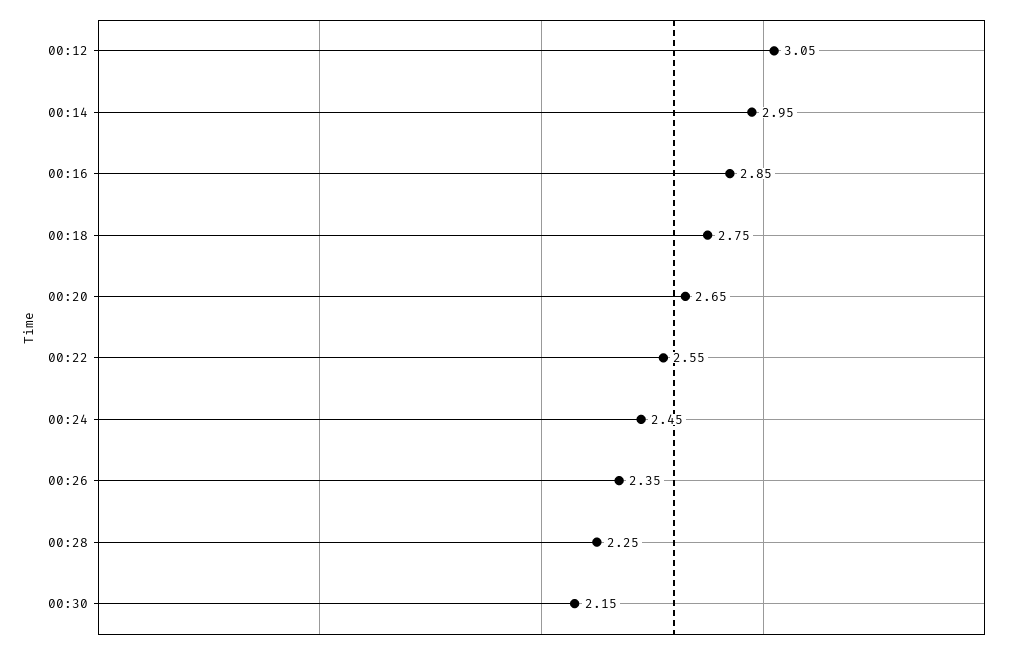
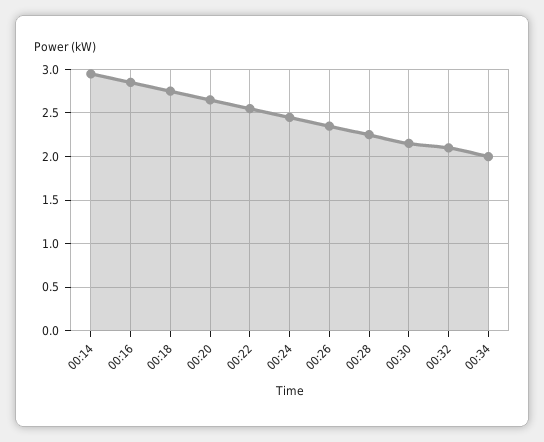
00:12: 3.05 -> none
00:32: none -> 2.1
00:34: none -> 2

